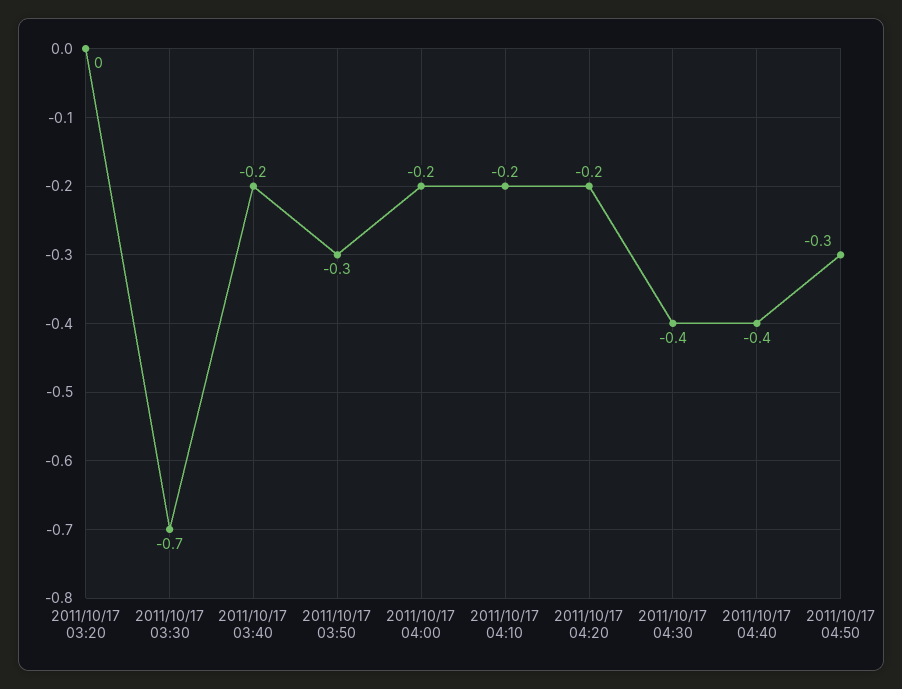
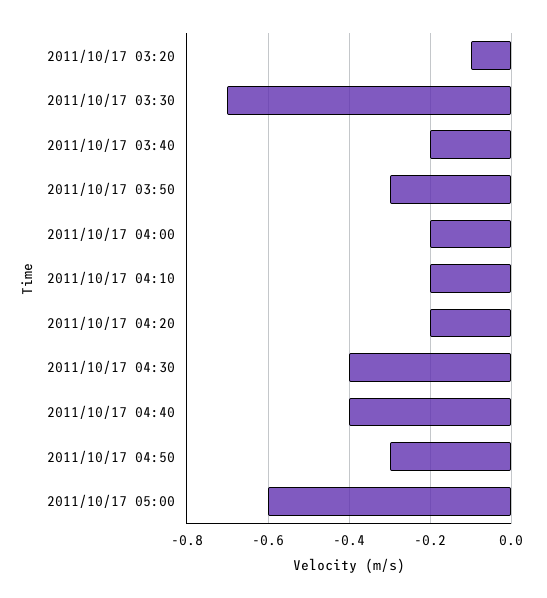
2011/10/17 03:20: 0 -> -0.1
2011/10/17 05:00: none -> -0.6

